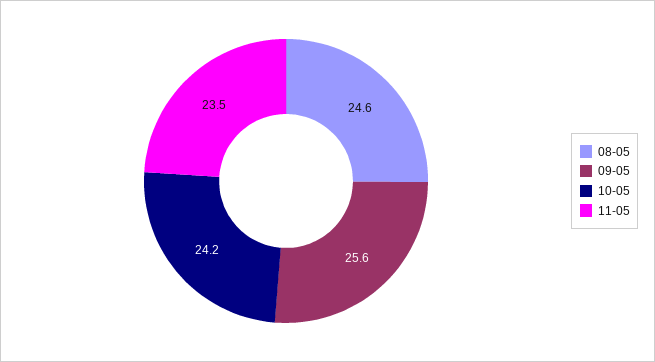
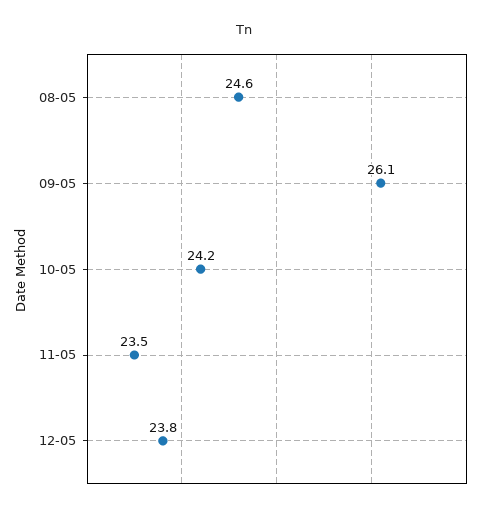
09-05: 25.6 -> 26.1
12-05: none -> 23.8

